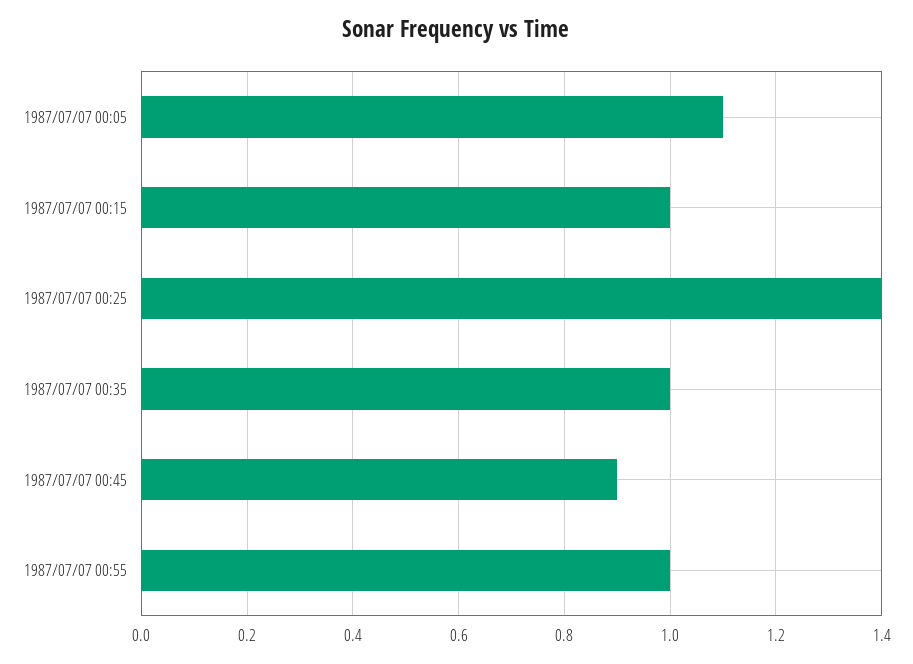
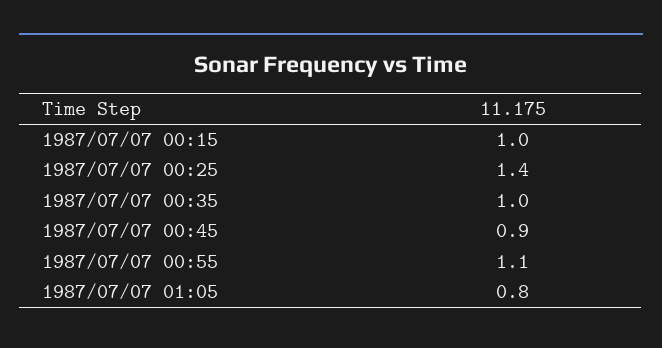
1987/07/07 00:05: 1.1 -> none
1987/07/07 00:55: 1 -> 1.1
1987/07/07 01:05: none -> 0.8

